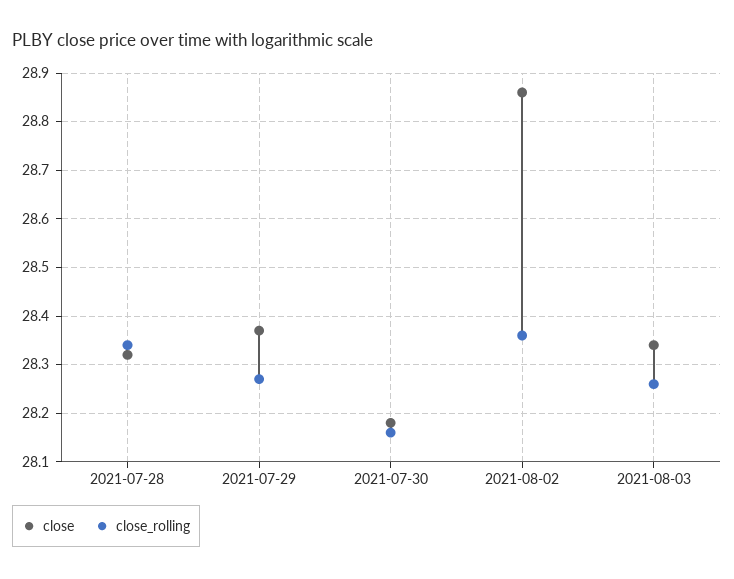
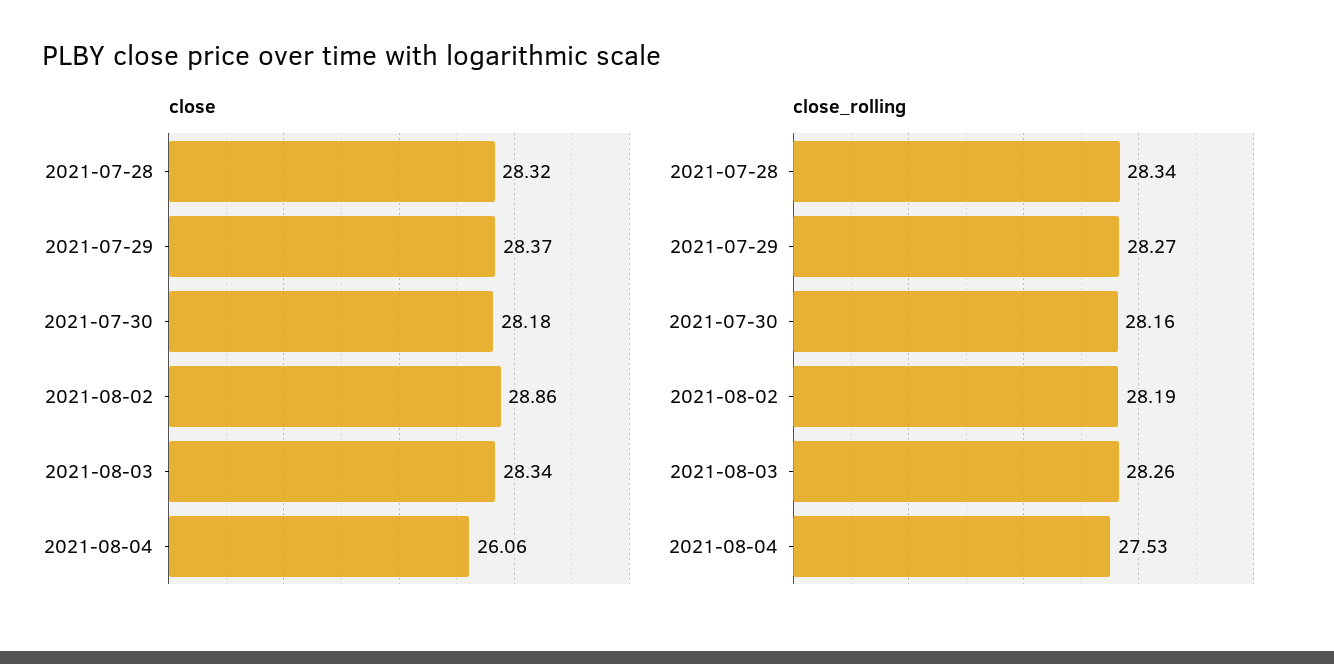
close_rolling, 2021-08-02: 28.35 -> 28.19
close, 2021-08-04: none -> 26.06
close_rolling, 2021-08-04: none -> 27.53

